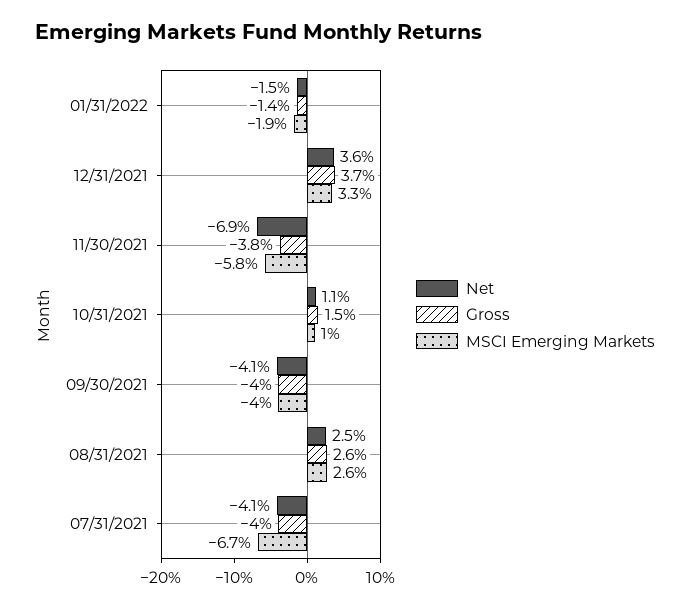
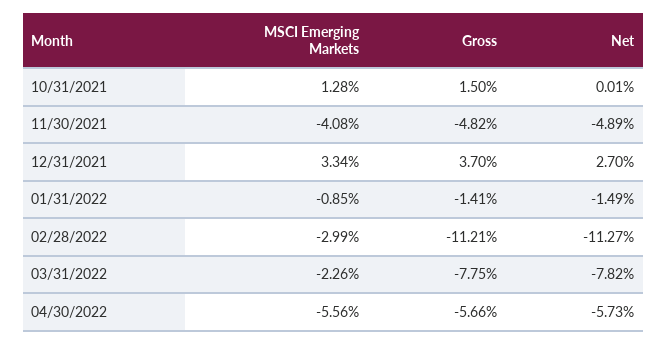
MSCI Emerging Markets, 01/31/2022: -1.9 -> -0.85
Net, 12/31/2021: 3.6 -> 2.7
Net, 11/30/2021: -6.9 -> -4.89
Gross, 11/30/2021: -3.8 -> -4.82
MSCI Emerging Markets, 11/30/2021: -5.8 -> -4.08
Net, 10/31/2021: 1.1 -> 0.01
MSCI Emerging Markets, 10/31/2021: 1 -> 1.28
Net, 09/30/2021: -4.1 -> none
Gross, 09/30/2021: -4 -> none
MSCI Emerging Markets, 09/30/2021: -4 -> none
Net, 08/31/2021: 2.5 -> none
Gross, 08/31/2021: 2.6 -> none
MSCI Emerging Markets, 08/31/2021: 2.6 -> none
Net, 07/31/2021: -4.1 -> none
Gross, 07/31/2021: -4 -> none
MSCI Emerging Markets, 07/31/2021: -6.7 -> none
MSCI Emerging Markets, 02/28/2022: none -> -2.99
Gross, 02/28/2022: none -> -11.21
Net, 02/28/2022: none -> -11.27
MSCI Emerging Markets, 03/31/2022: none -> -2.26
Gross, 03/31/2022: none -> -7.75
Net, 03/31/2022: none -> -7.82
MSCI Emerging Markets, 04/30/2022: none -> -5.56
Gross, 04/30/2022: none -> -5.66
Net, 04/30/2022: none -> -5.73

